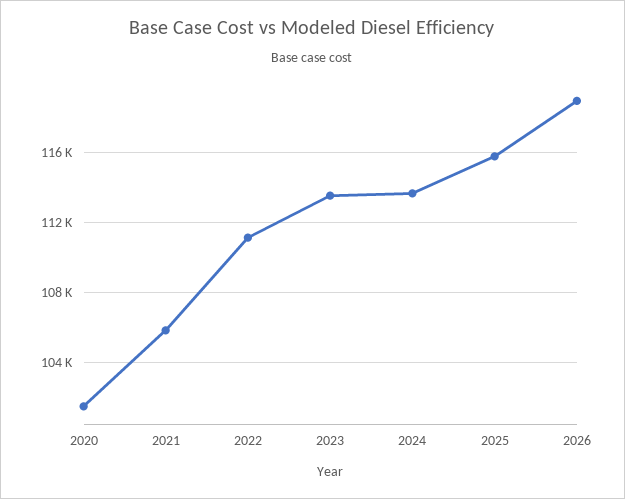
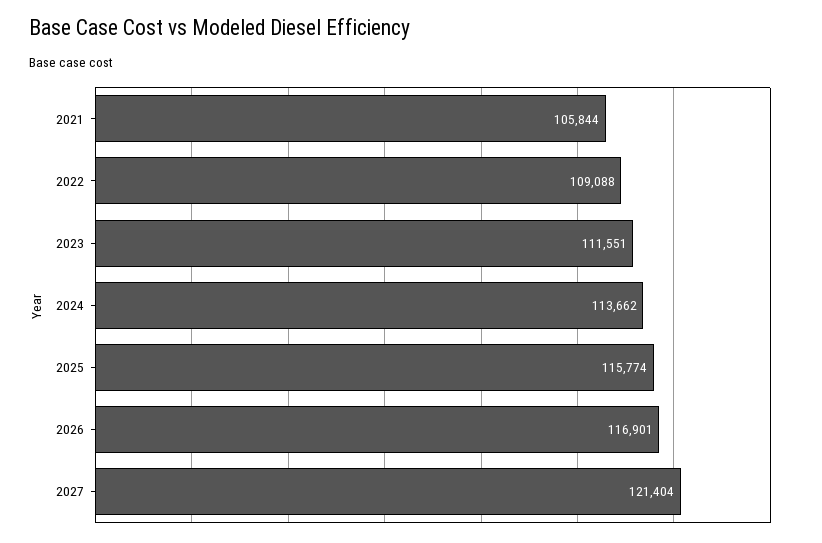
2020: 101500 -> none
2022: 111000 -> 109088
2023: 113500 -> 111551
2026: 119000 -> 116901
2027: none -> 121404

